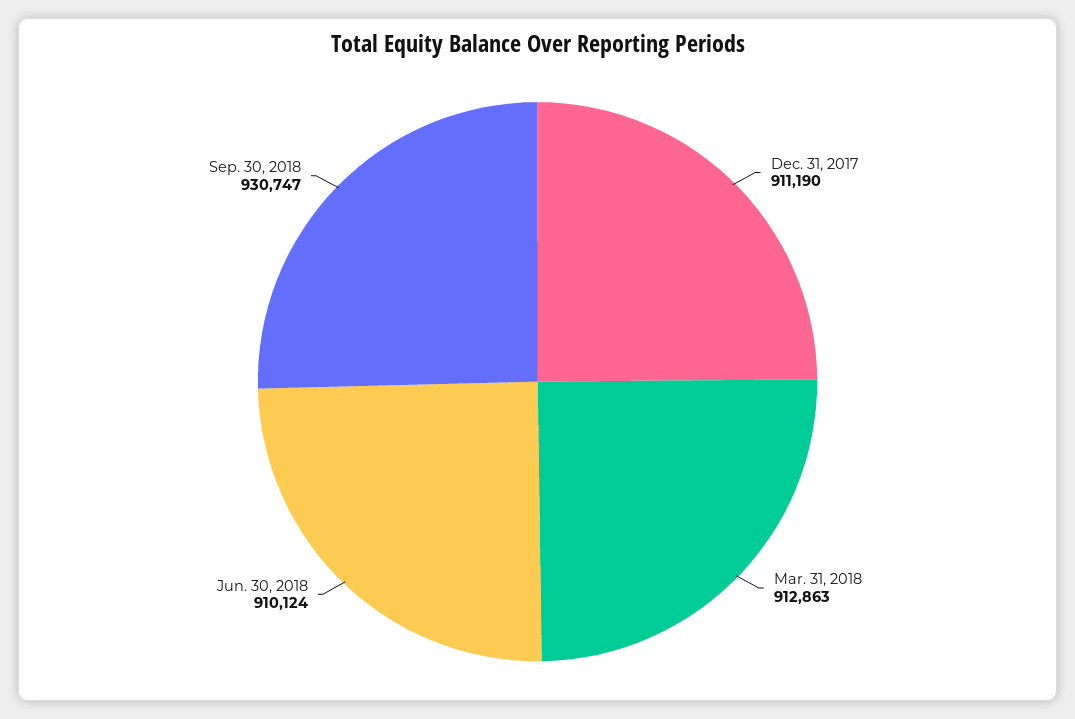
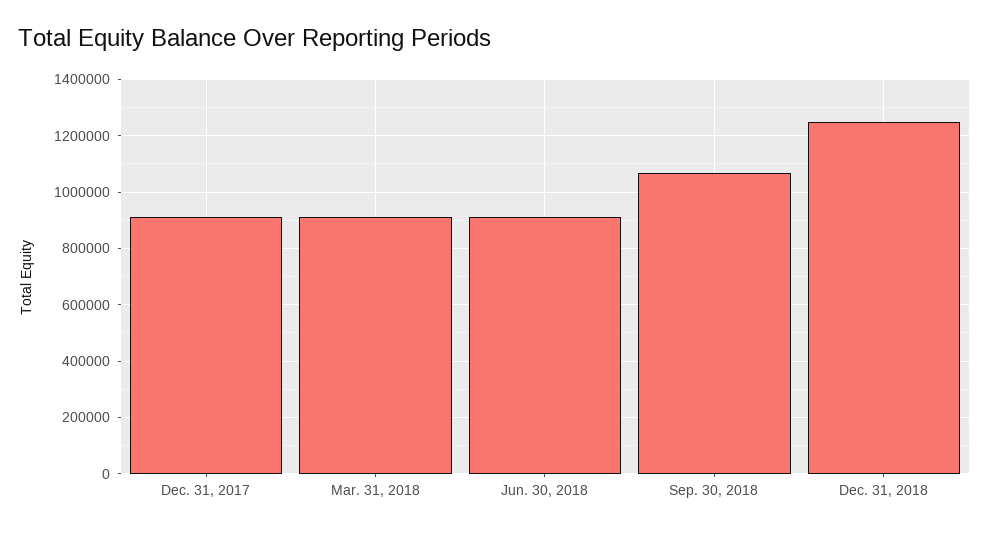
Sep. 30, 2018: 930747 -> 1075000
Dec. 31, 2018: none -> 1250000

